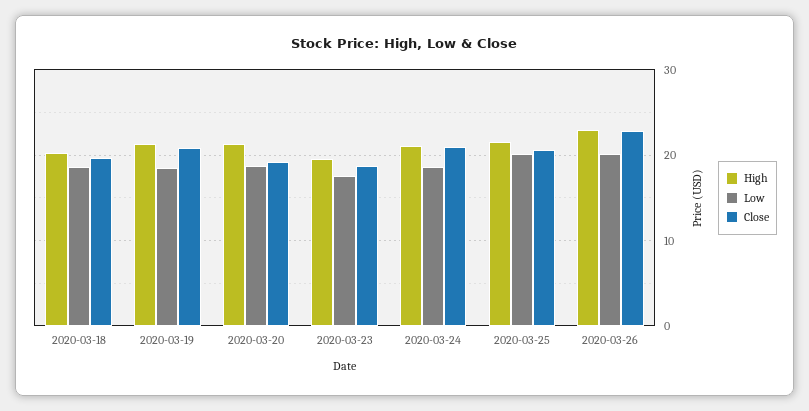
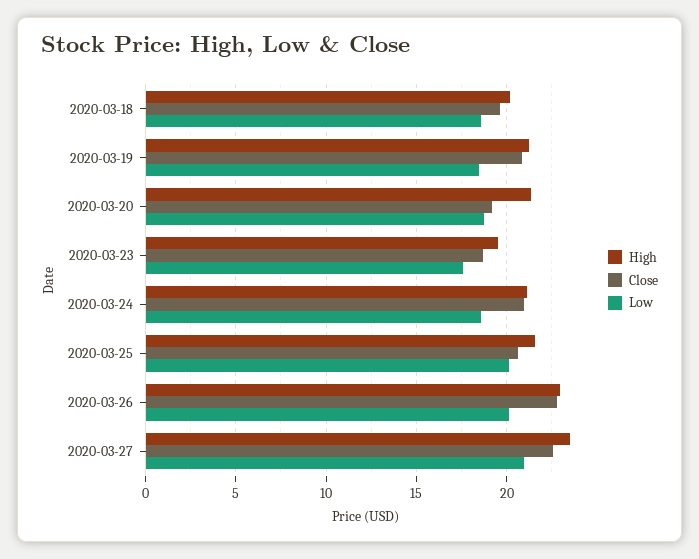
High, 2020-03-27: none -> 23.5
Close, 2020-03-27: none -> 22.5
Low, 2020-03-27: none -> 21

